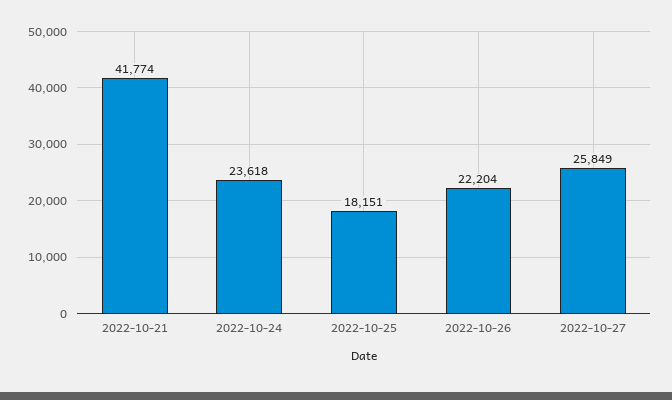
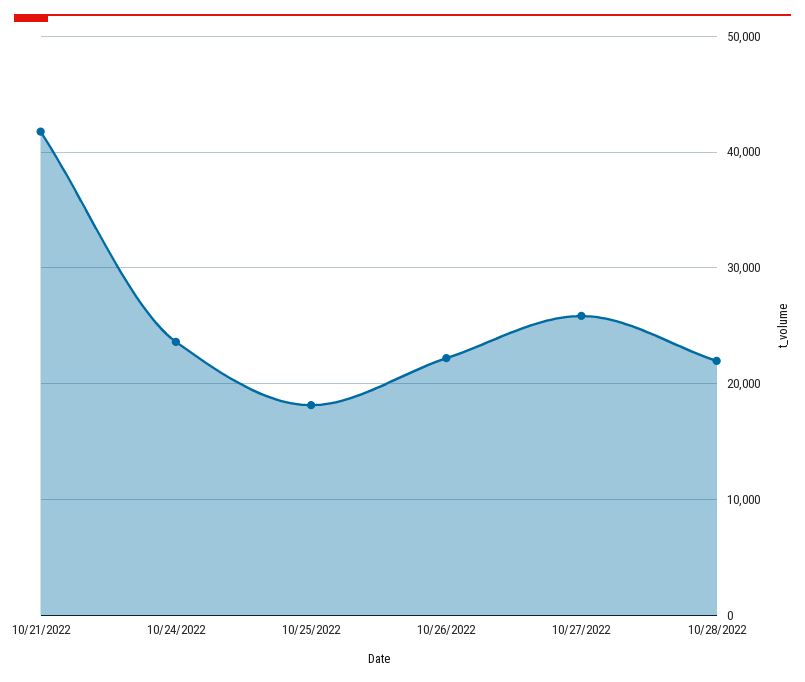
10/28/2022: none -> 22000

